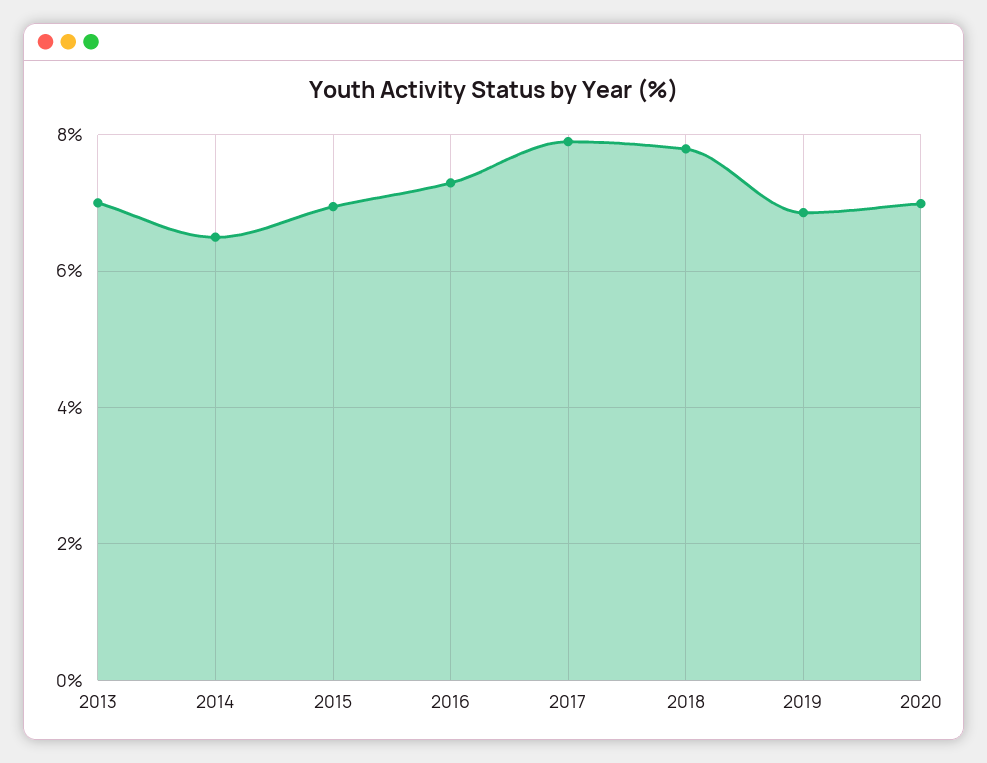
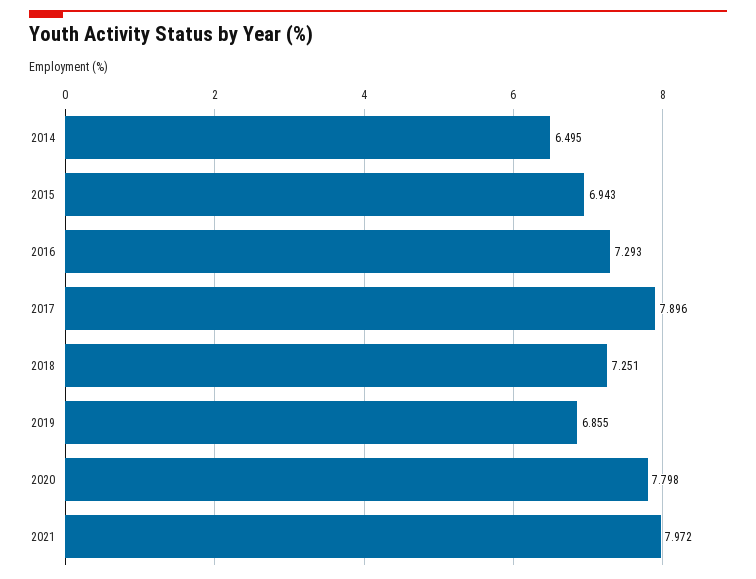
2013: 7 -> none
2018: 7.8 -> 7.251
2020: 7 -> 7.798
2021: none -> 7.972

